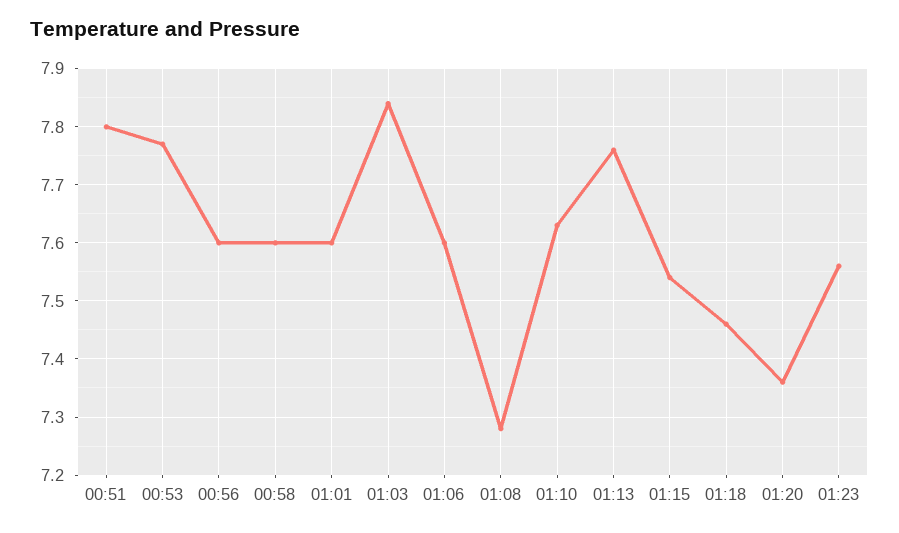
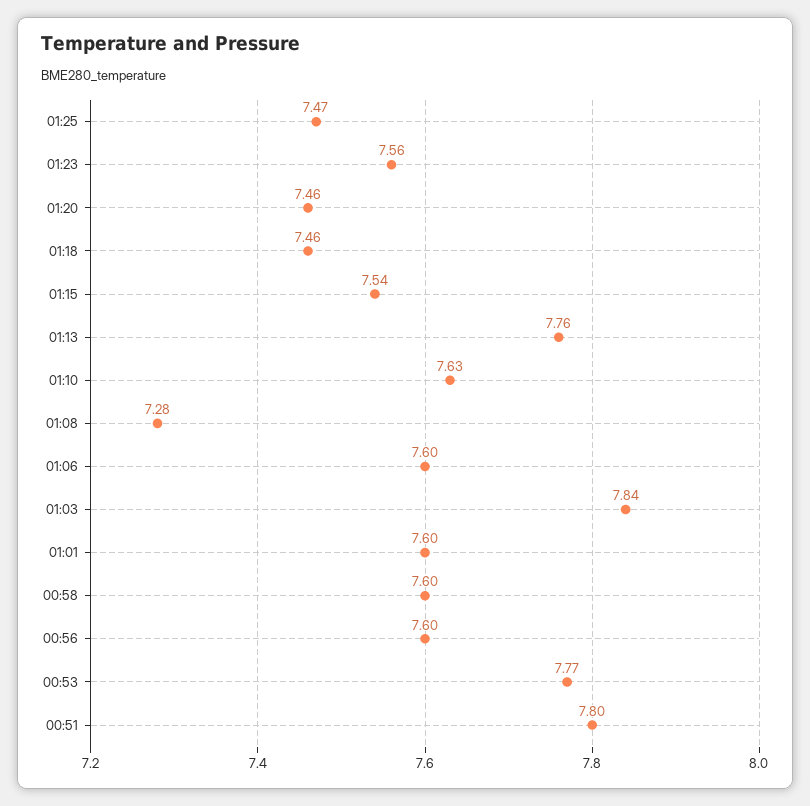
01:20: 7.35 -> 7.46
01:25: none -> 7.47

